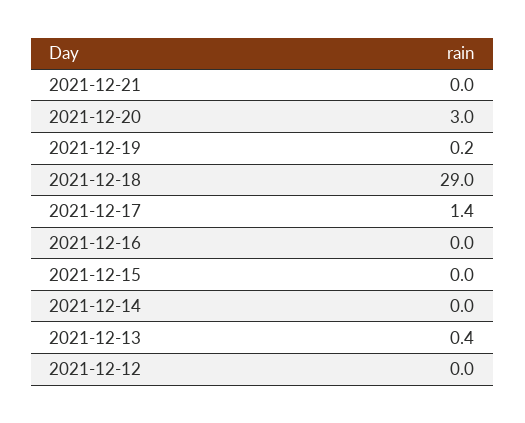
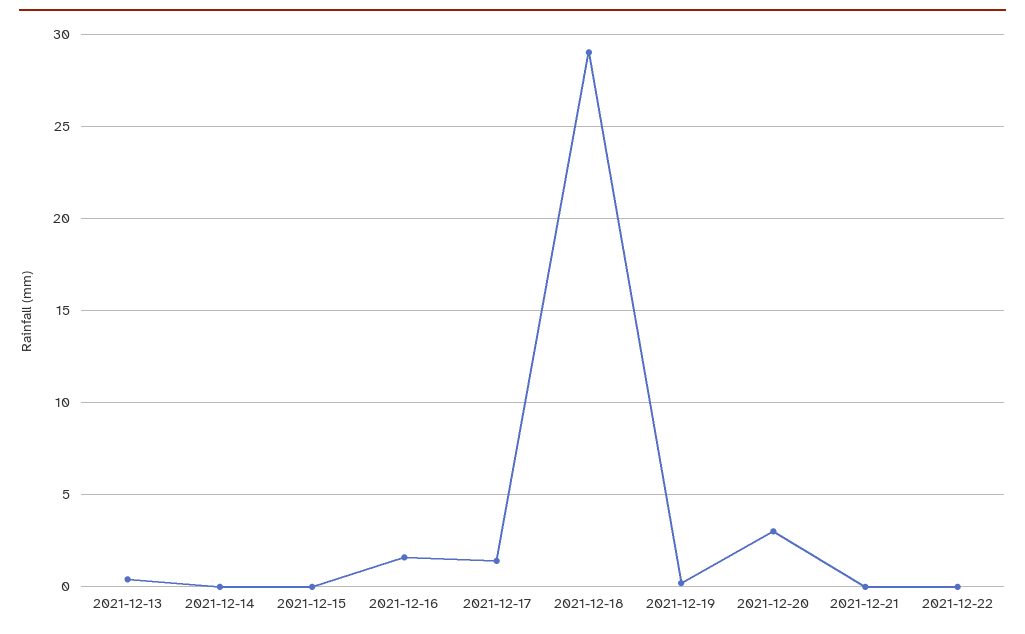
2021-12-16: 0 -> 1.5
2021-12-12: 0 -> none
2021-12-22: none -> 0

